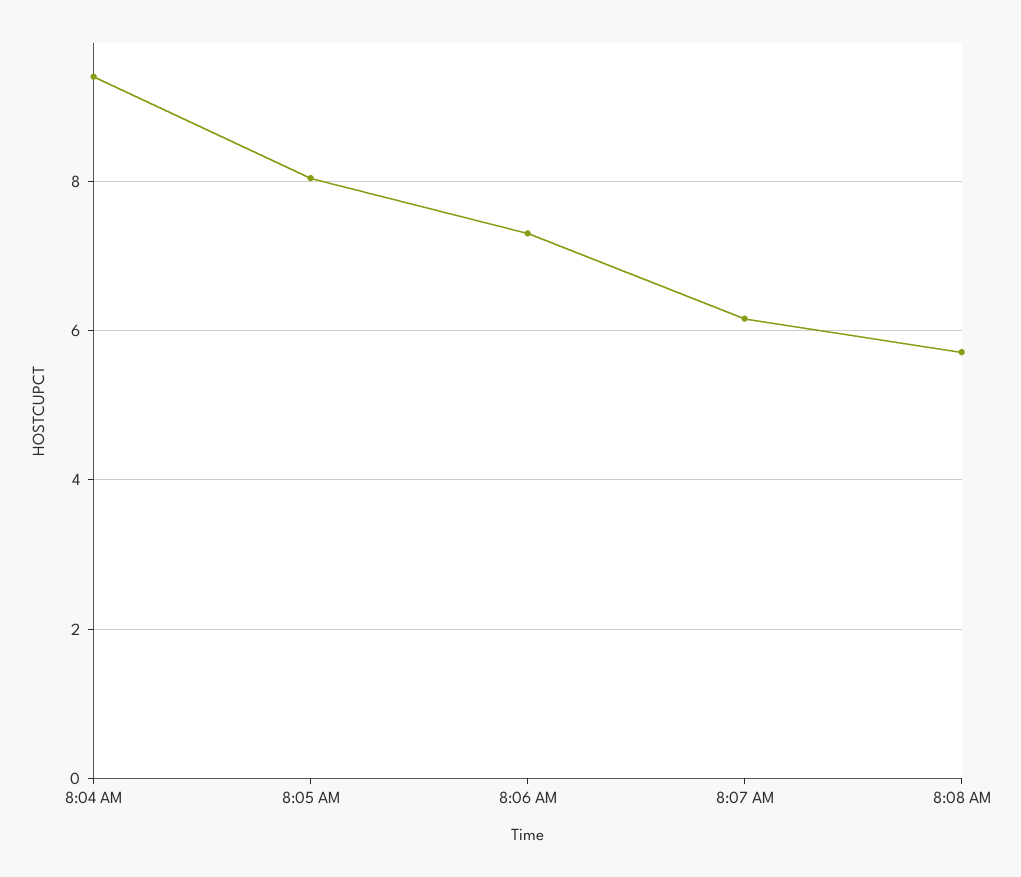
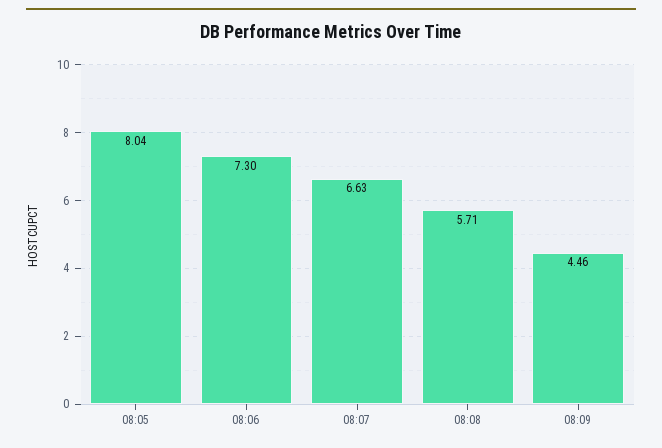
8:04 AM: 9.4 -> none
8:07 AM: 6.2 -> 6.63
08:09: none -> 4.46

